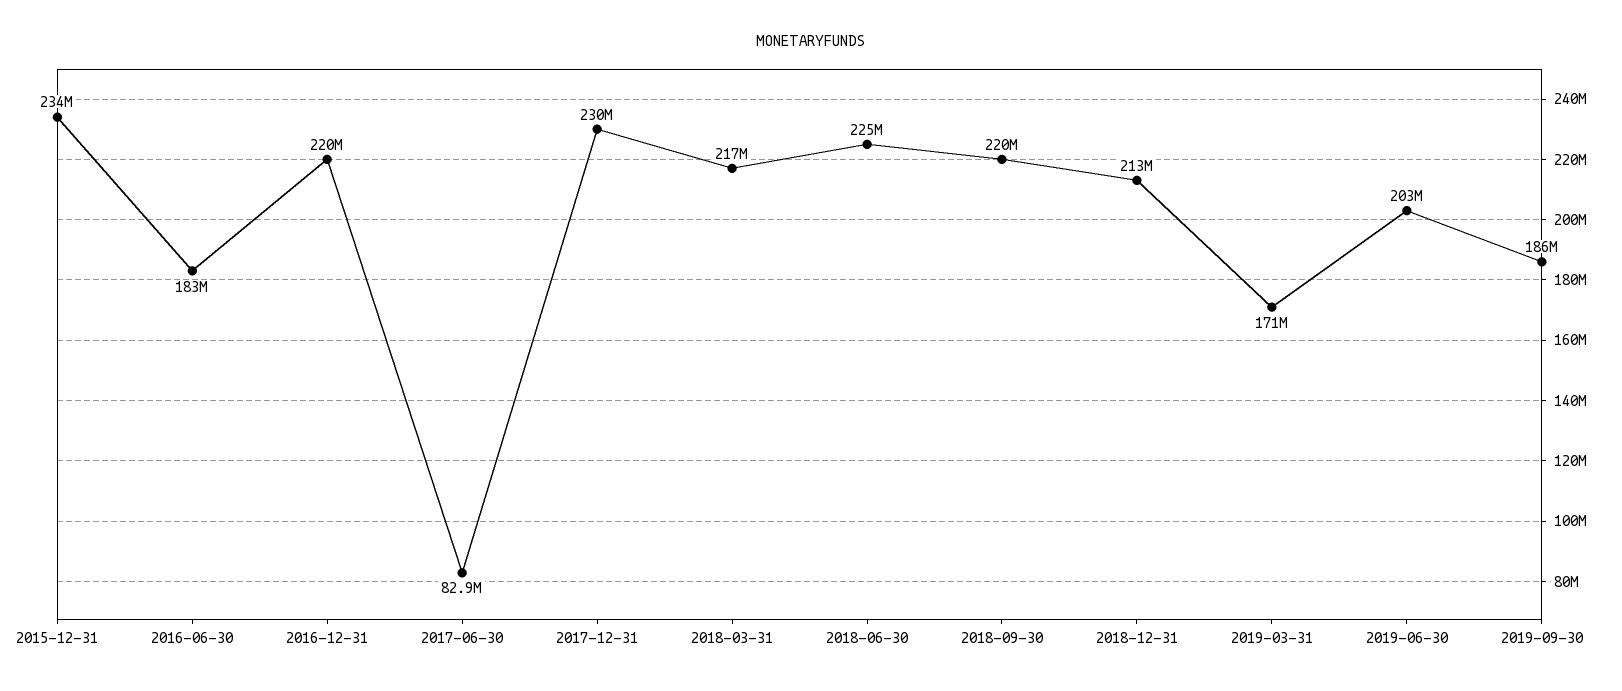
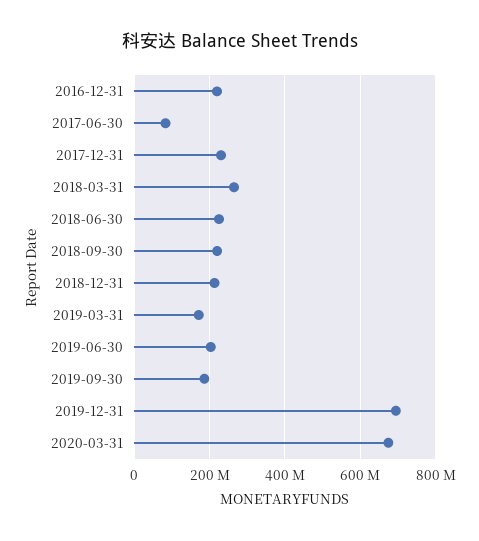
2015-12-31: 234000000 -> none
2016-06-30: 183000000 -> none
2018-03-31: 217000000 -> 260000000
2019-12-31: none -> 700000000
2020-03-31: none -> 680000000

